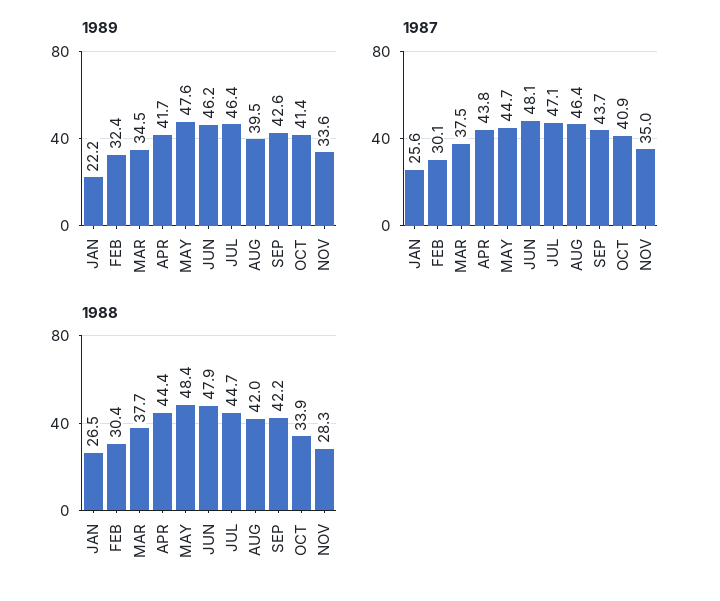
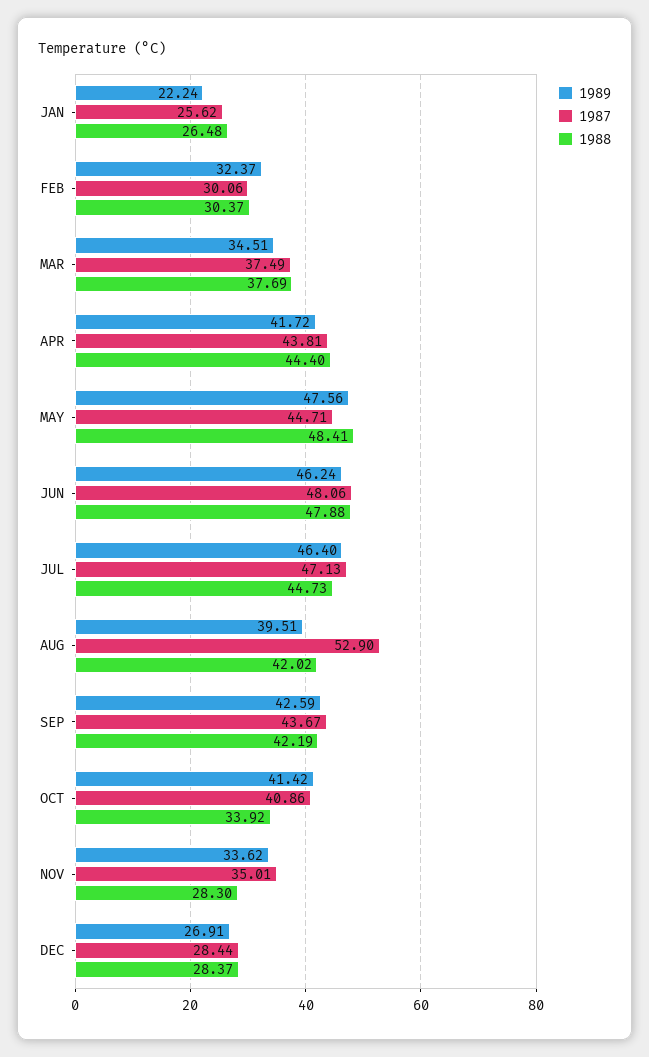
1987, AUG: 46.4 -> 52.9
1989, DEC: none -> 26.91
1987, DEC: none -> 28.44
1988, DEC: none -> 28.37

